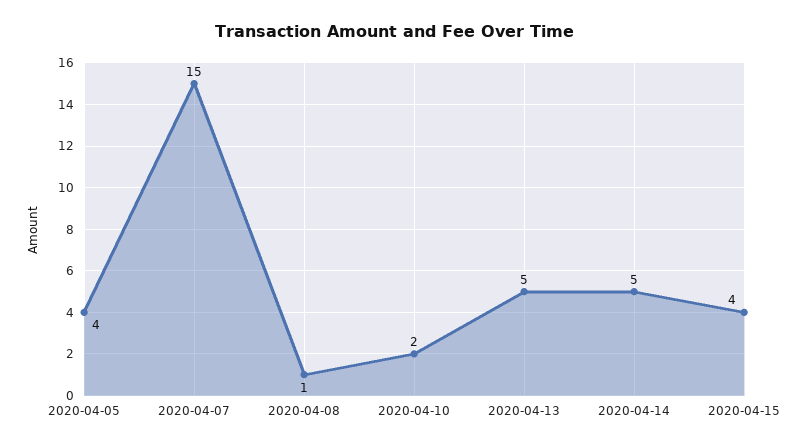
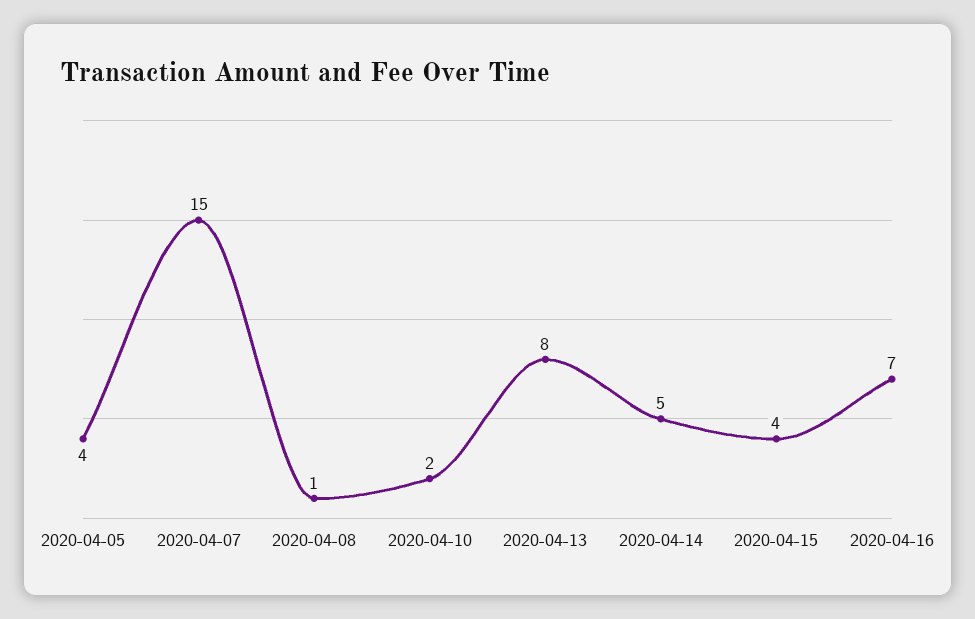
2020-04-13: 5 -> 8
2020-04-16: none -> 7

